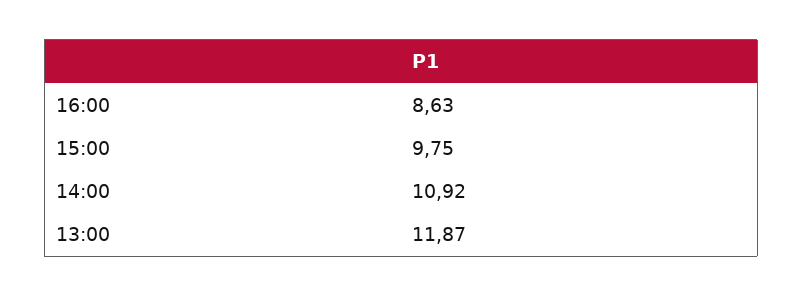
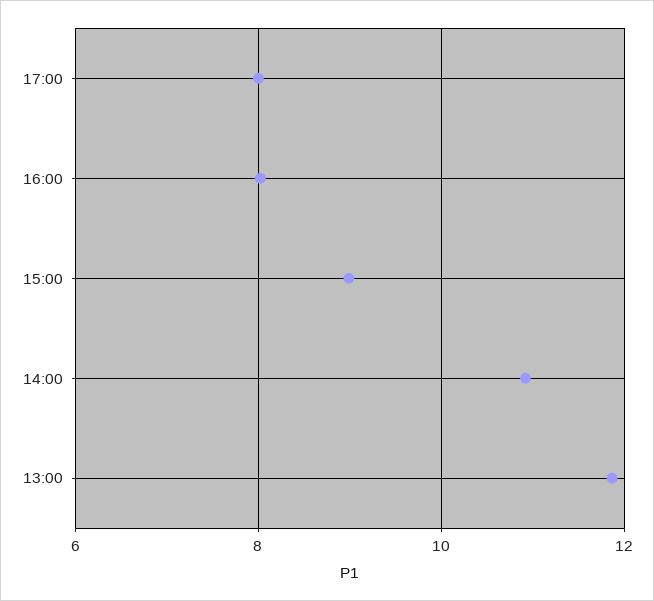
16:00: 8.63 -> 8
15:00: 9.75 -> 9
17:00: none -> 8

